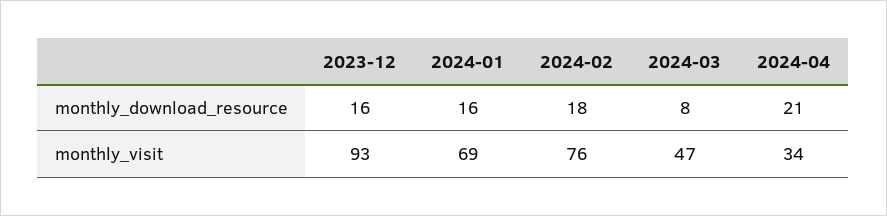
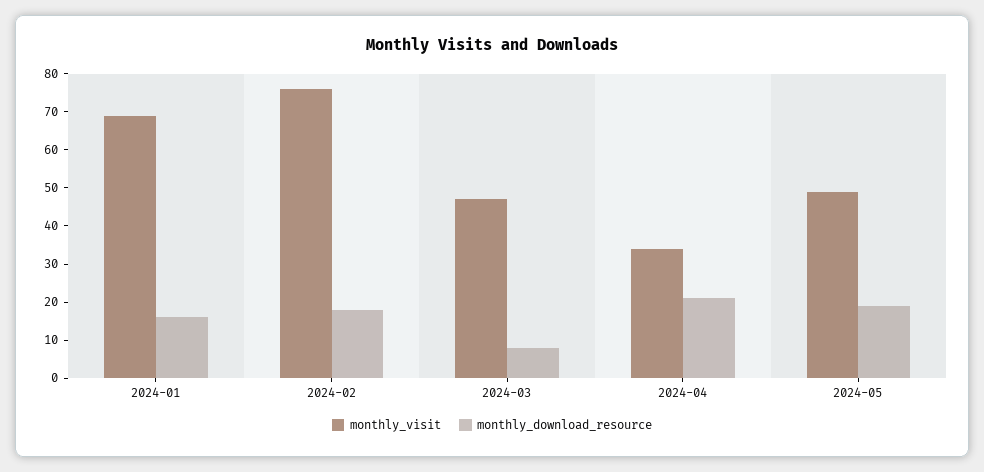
monthly_download_resource, 2023-12: 16 -> none
monthly_visit, 2023-12: 93 -> none
monthly_visit, 2024-05: none -> 50
monthly_download_resource, 2024-05: none -> 20

